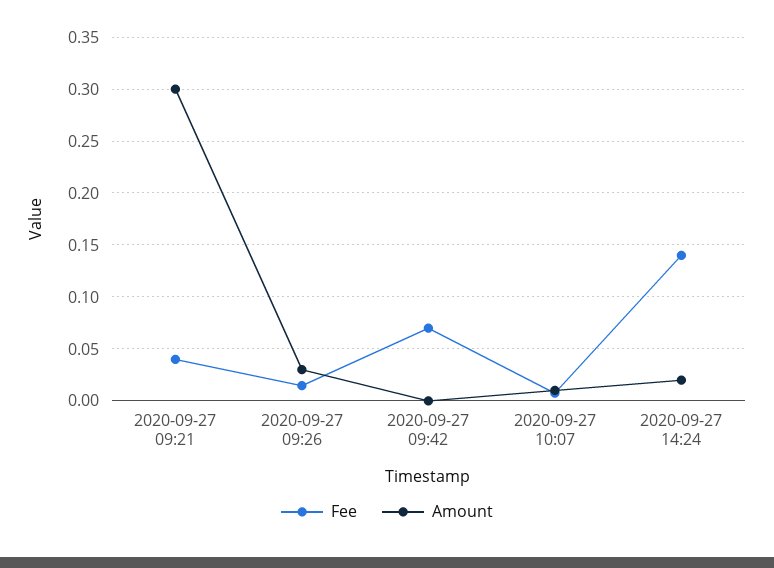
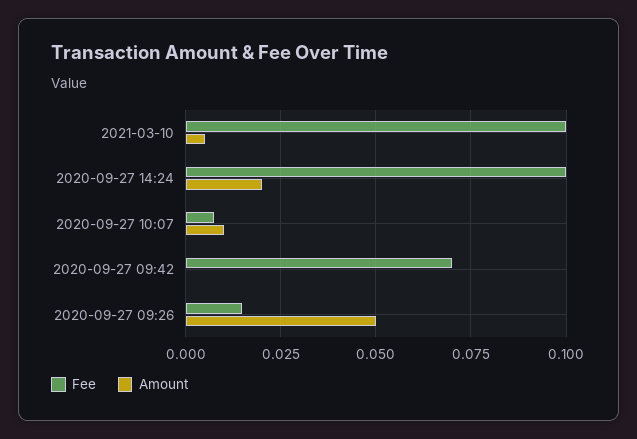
Fee, 2020-09-27 09:21: 0.04 -> none
Amount, 2020-09-27 09:21: 0.3 -> none
Amount, 2020-09-27 09:26: 0.03 -> 0.05
Fee, 2020-09-27 14:24: 0.14 -> 0.1
Fee, 2021-03-10: none -> 0.1
Amount, 2021-03-10: none -> 0.005

